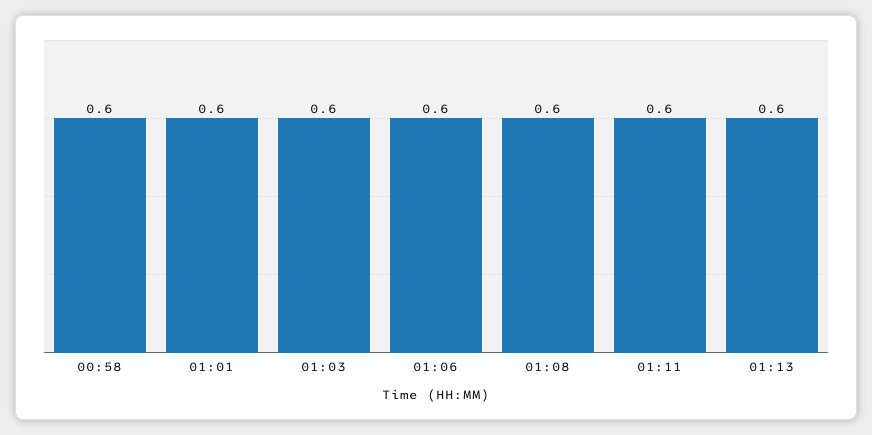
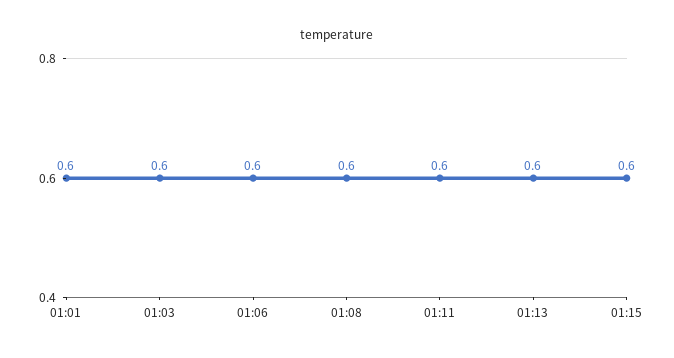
00:58: 0.6 -> none
01:15: none -> 0.6

